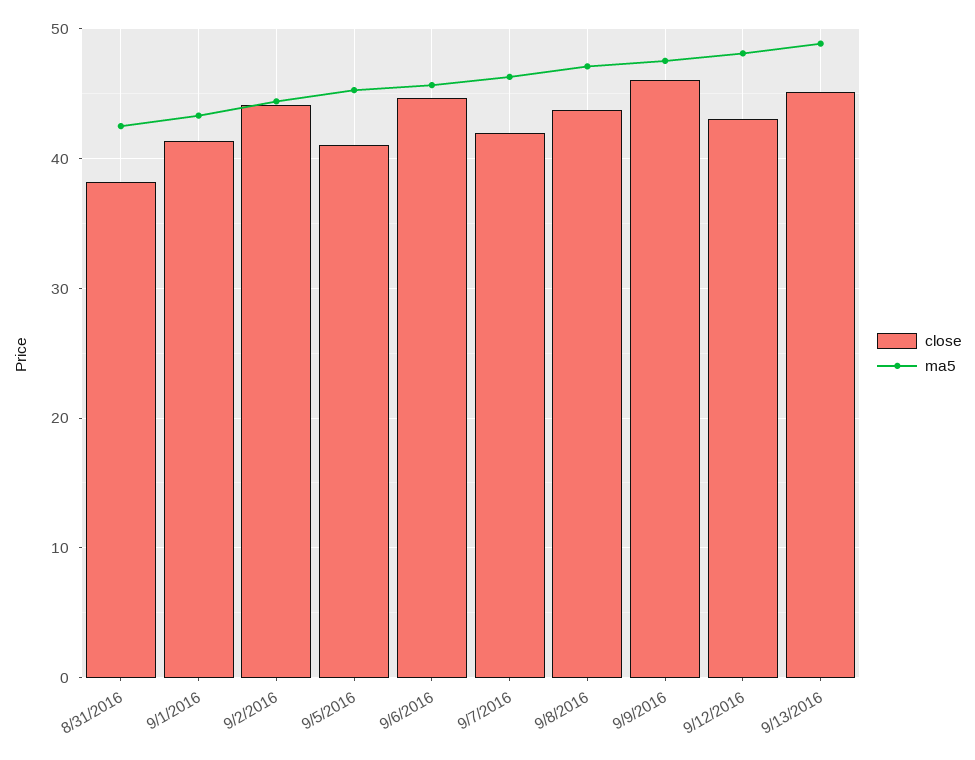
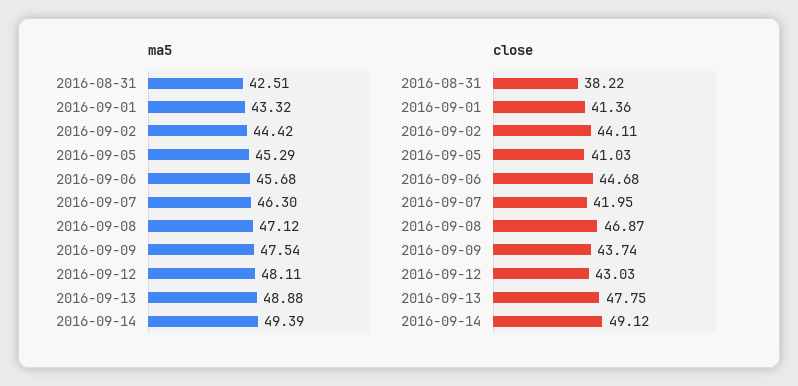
close, 9/8/2016: 44 -> 46.87
close, 9/9/2016: 46 -> 43.74
close, 9/13/2016: 45 -> 47.75
ma5, 2016-09-14: none -> 49.39
close, 2016-09-14: none -> 49.12

